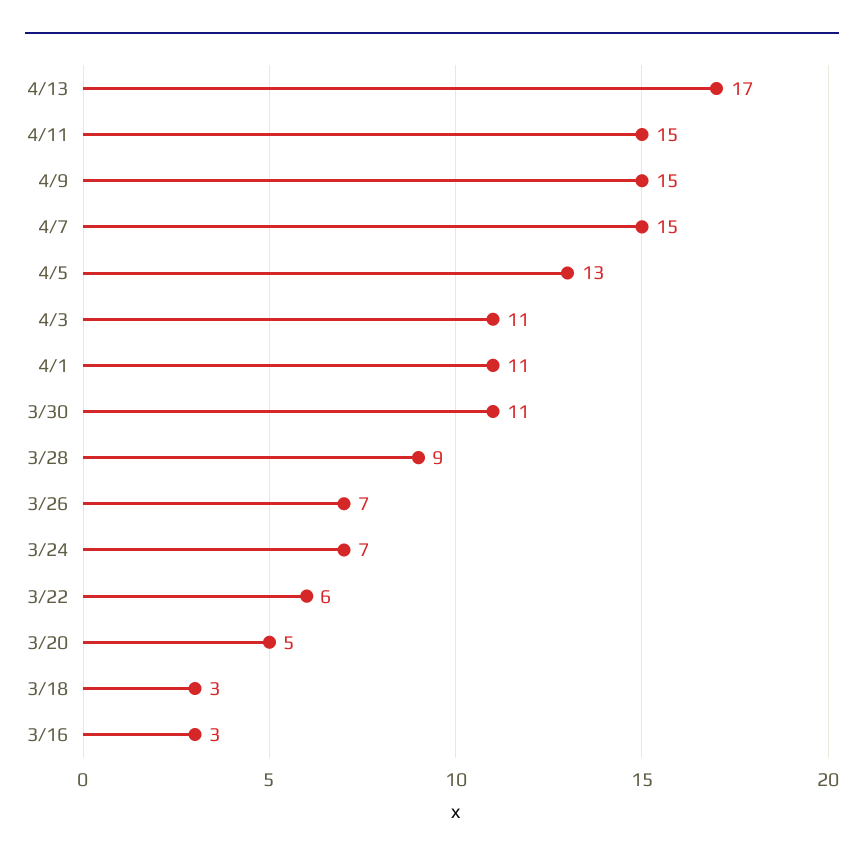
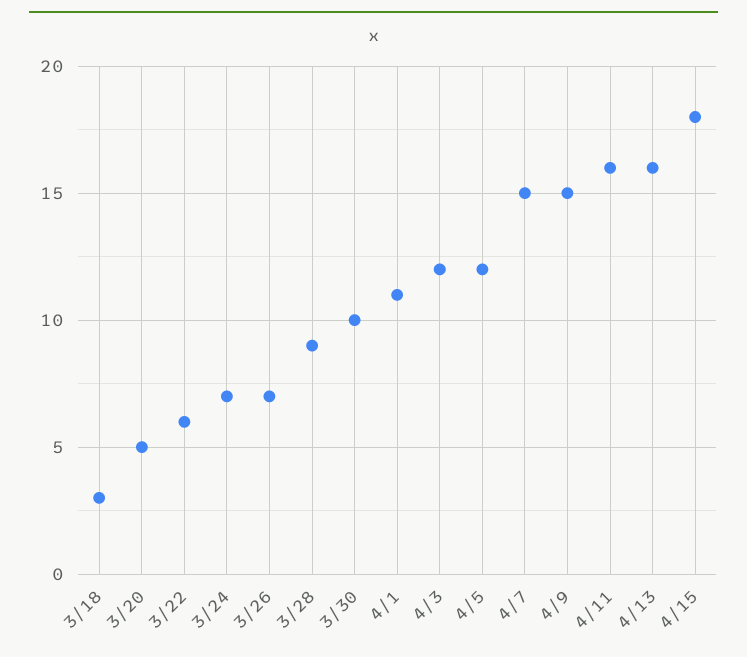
4/13: 17 -> 16
4/11: 15 -> 16
4/5: 13 -> 12
4/3: 11 -> 12
3/30: 11 -> 10
3/16: 3 -> none
4/15: none -> 18

